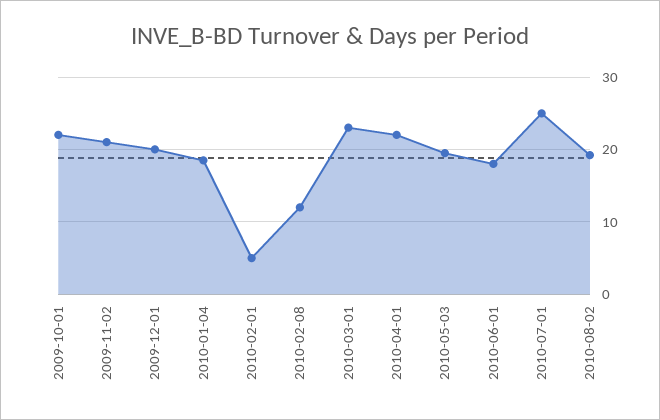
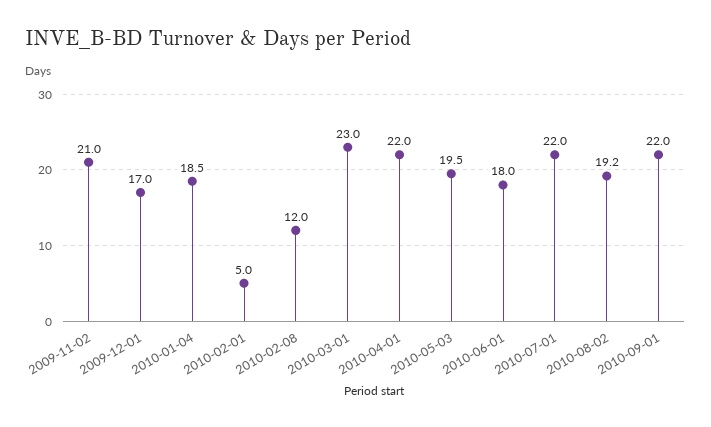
2009-10-01: 22 -> none
2009-12-01: 20 -> 17
2010-07-01: 25 -> 22
2010-09-01: none -> 22

